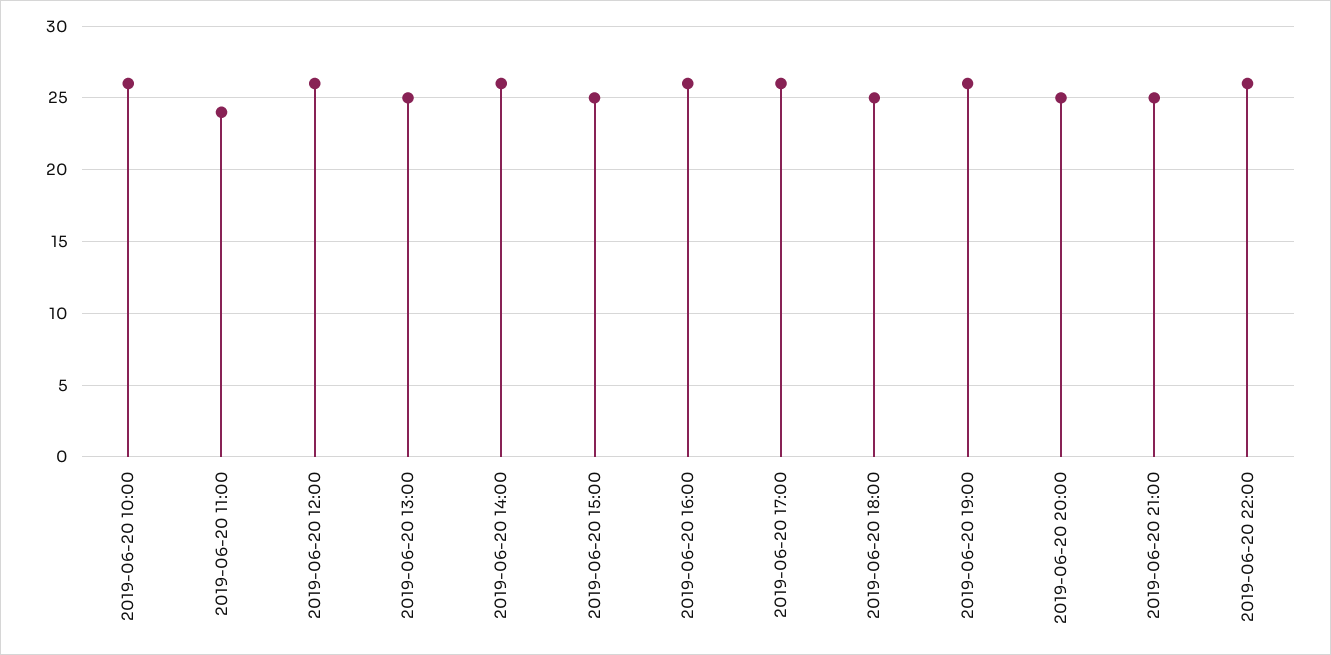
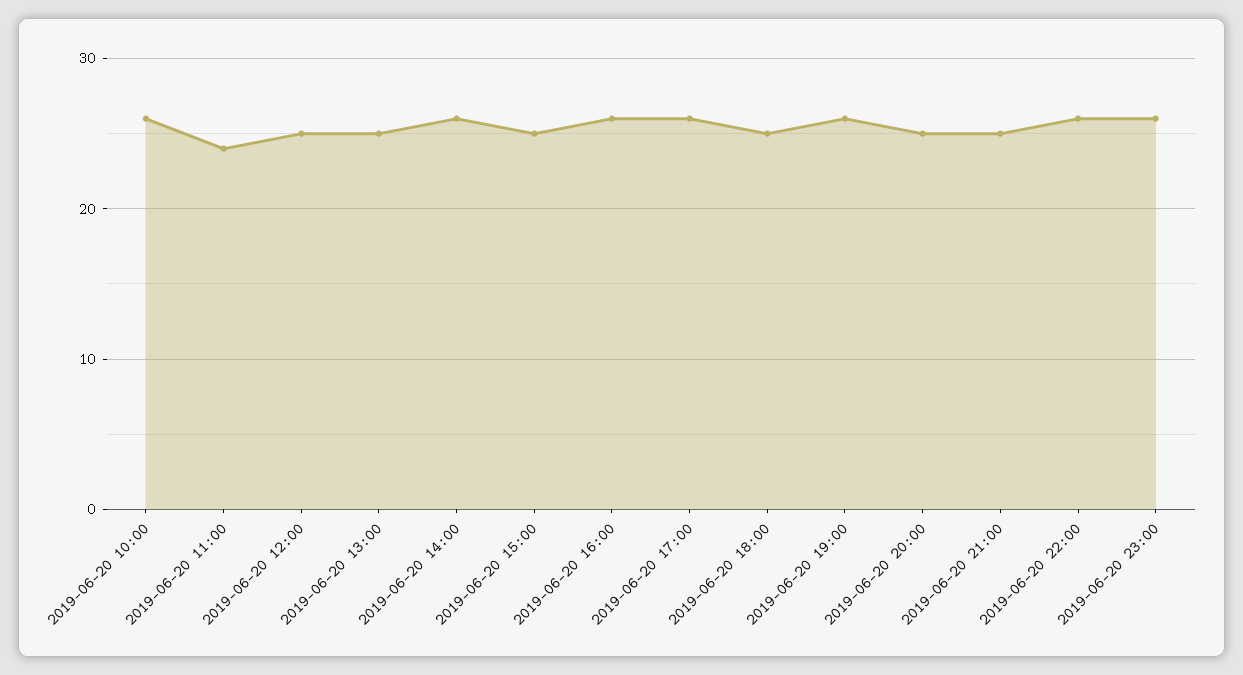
2019-06-20 12:00: 26 -> 25
2019-06-20 23:00: none -> 26

